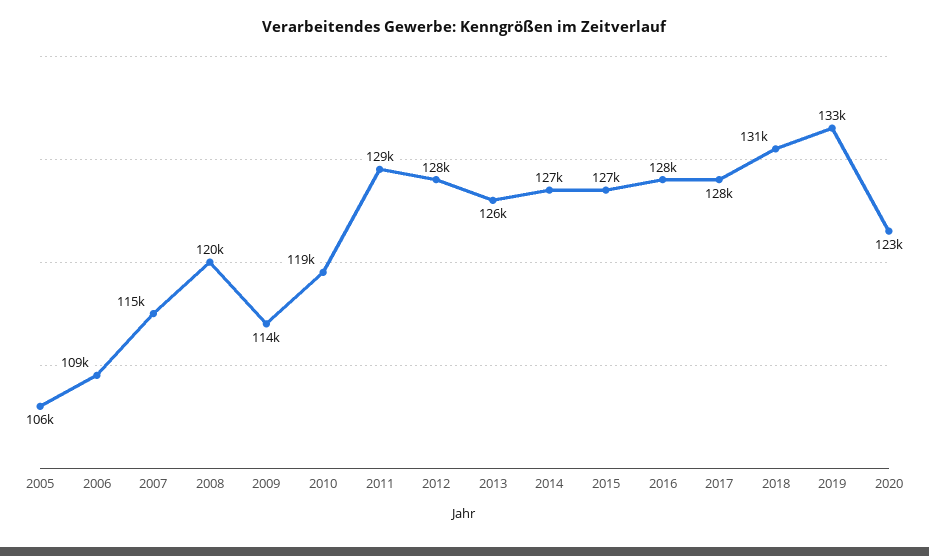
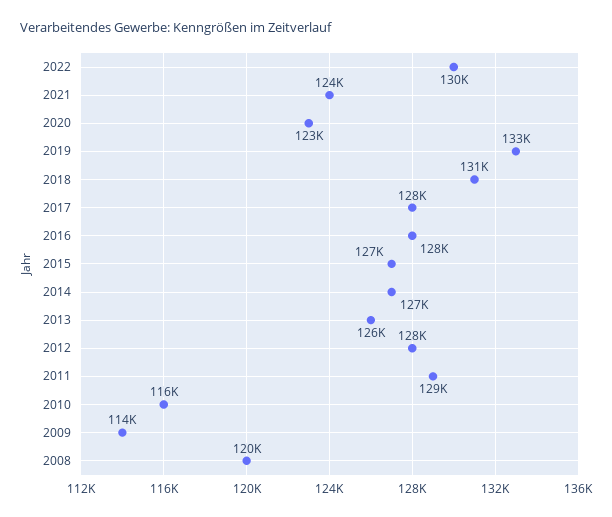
2005: 106000 -> none
2006: 109000 -> none
2007: 115000 -> none
2010: 119000 -> 116000
2022: none -> 130000
2021: none -> 124000

